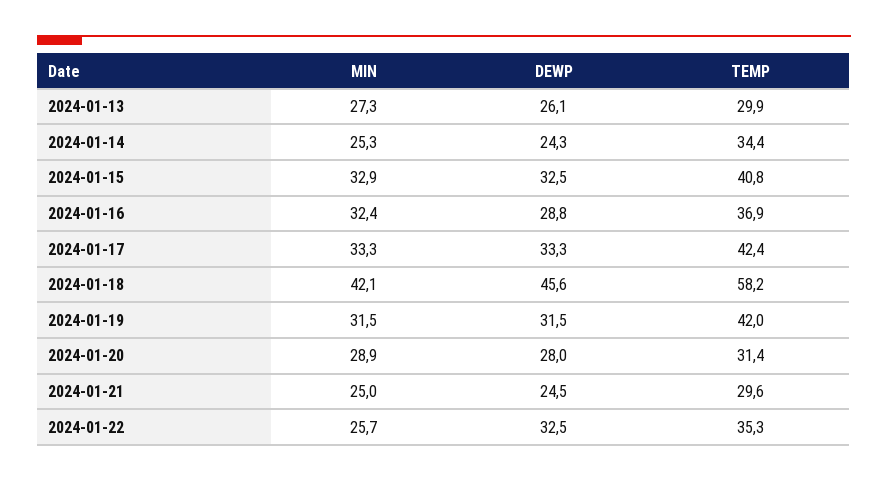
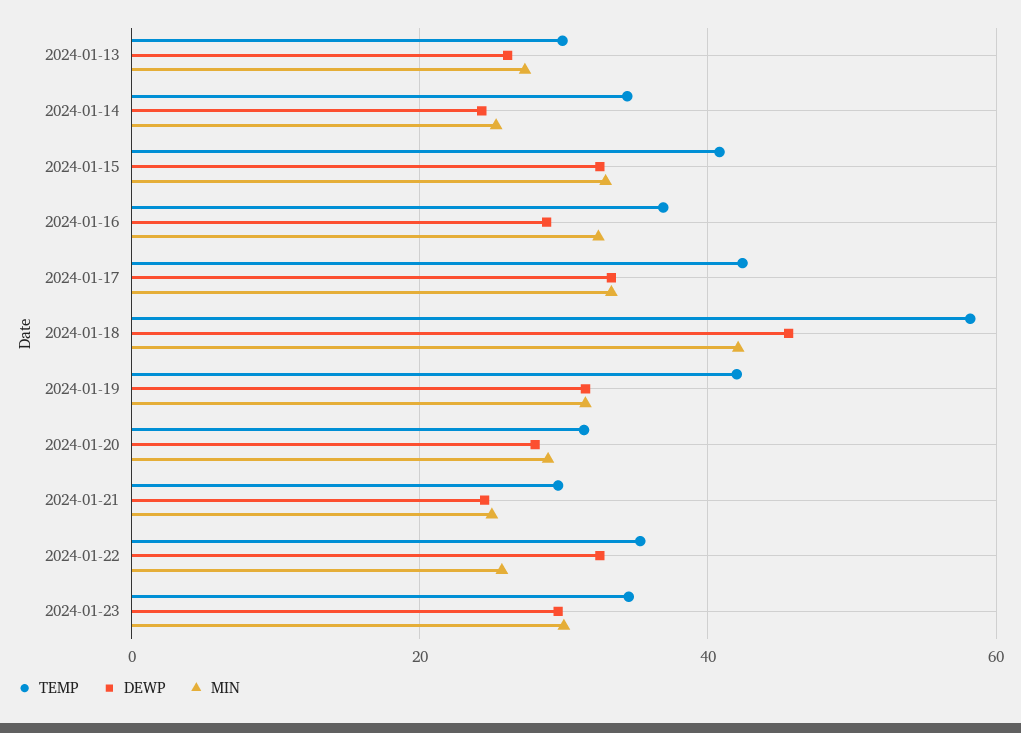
TEMP, 2024-01-23: none -> 34
DEWP, 2024-01-23: none -> 30
MIN, 2024-01-23: none -> 30

